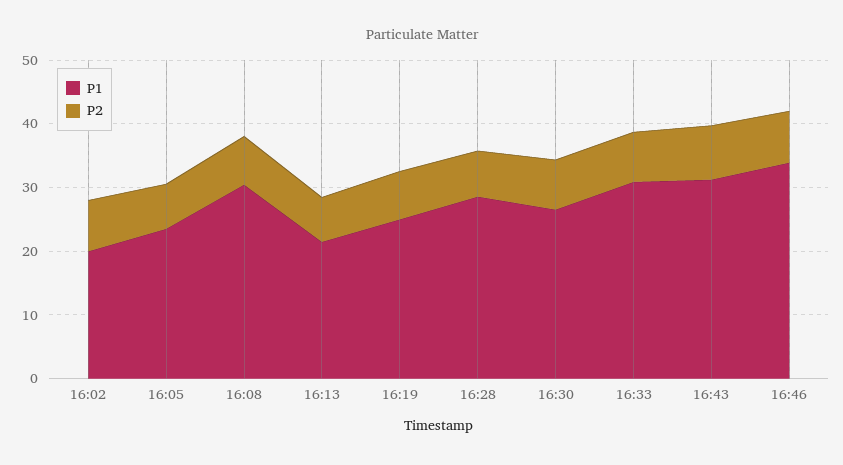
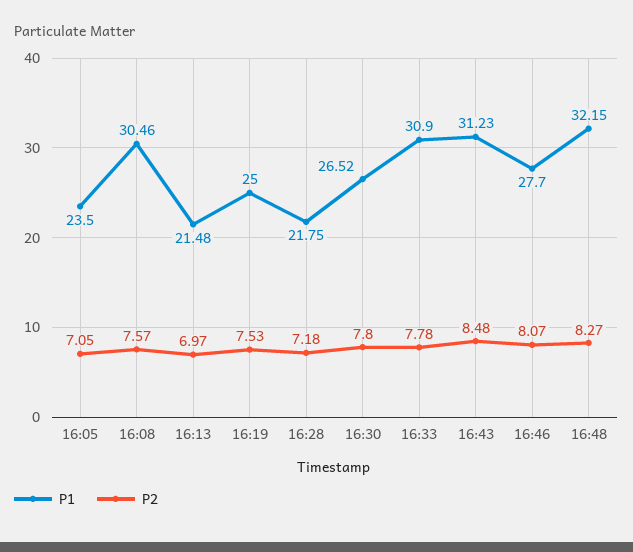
P1, 16:02: 20 -> none
P2, 16:02: 8 -> none
P1, 16:28: 28 -> 21.75
P1, 16:46: 34 -> 27.7
P1, 16:48: none -> 32.15
P2, 16:48: none -> 8.27

